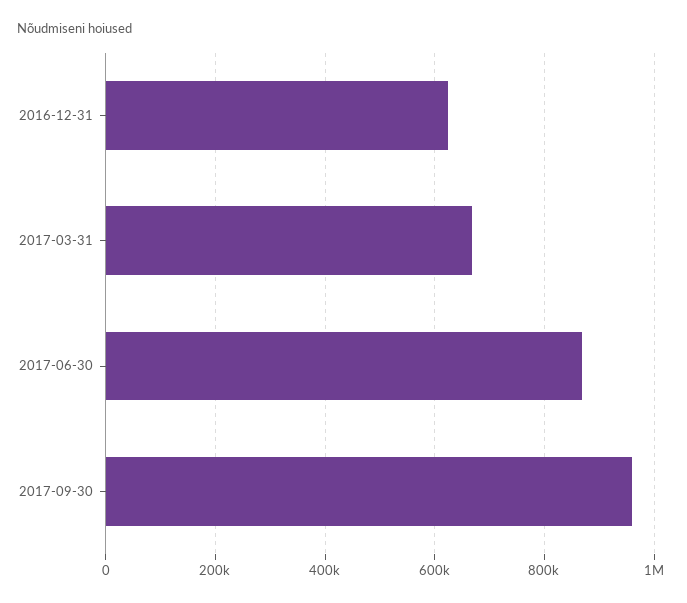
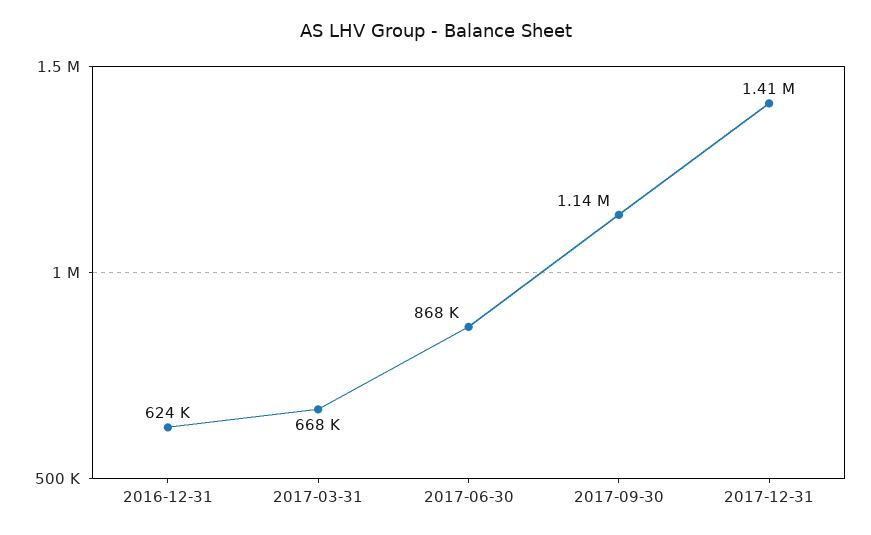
2017-09-30: 960000 -> 1140000
2017-12-31: none -> 1410000

